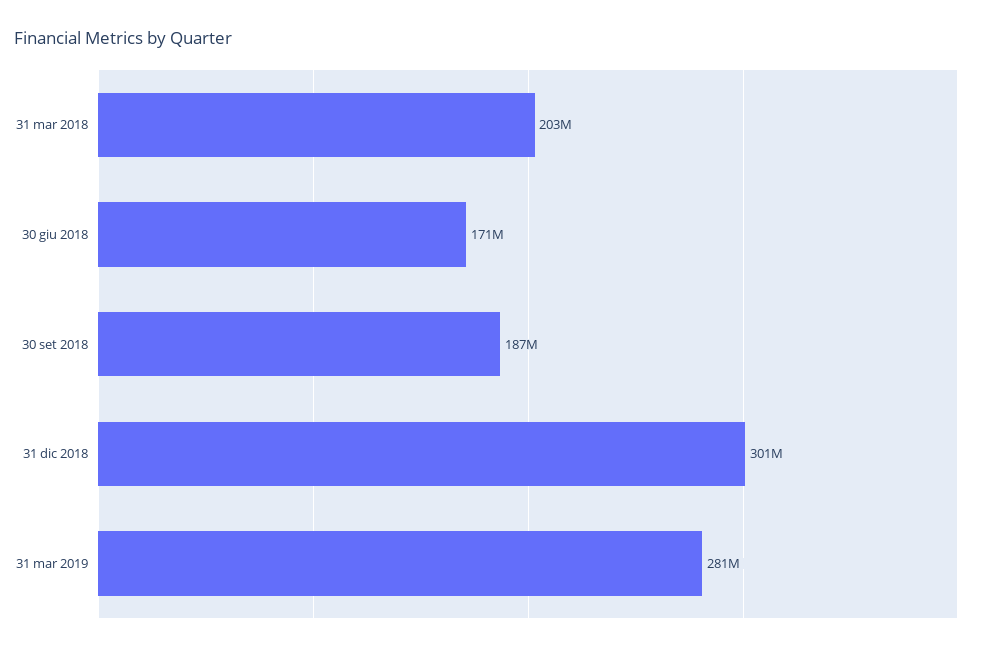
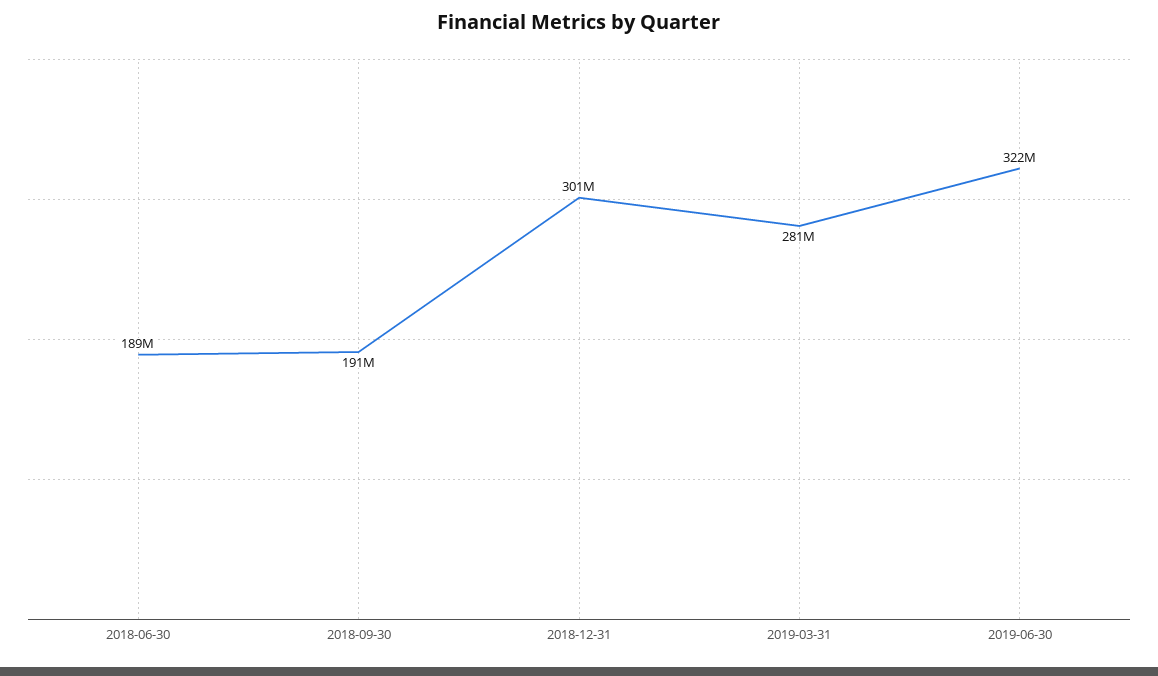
31 mar 2018: 203000000 -> none
30 giu 2018: 171000000 -> 189000000
30 set 2018: 187000000 -> 191000000
2019-06-30: none -> 322000000

